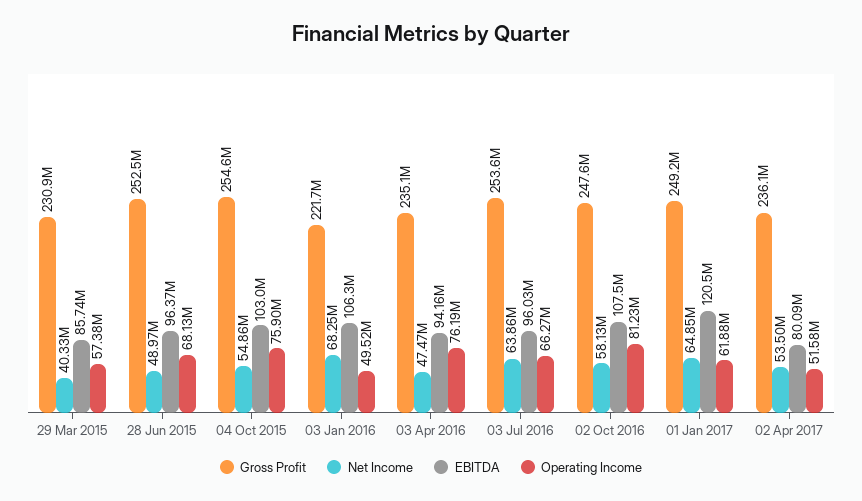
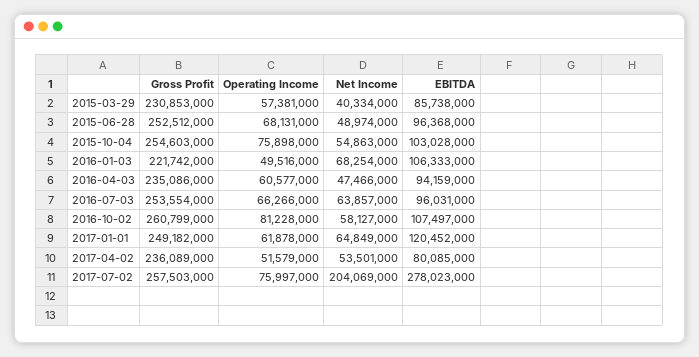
Operating Income, 03 Apr 2016: 76190000 -> 60577000
Gross Profit, 02 Oct 2016: 247600000 -> 260799000
Gross Profit, 2017-07-02: none -> 257503000
Operating Income, 2017-07-02: none -> 75997000
Net Income, 2017-07-02: none -> 204069000
EBITDA, 2017-07-02: none -> 278023000

